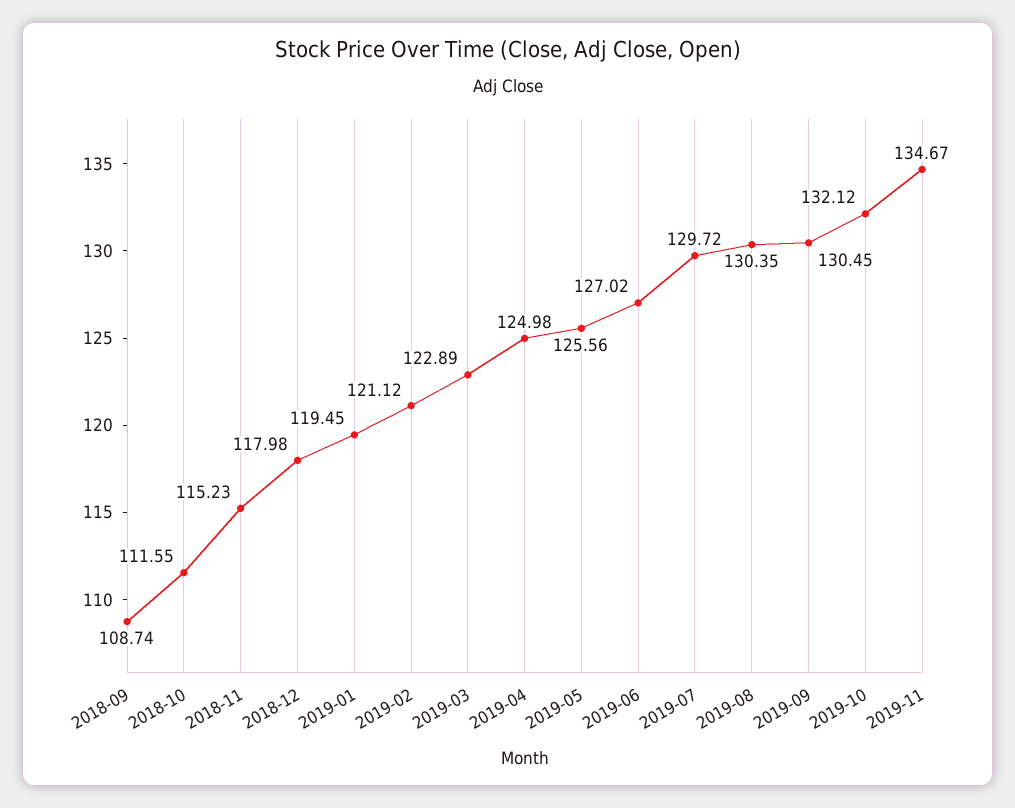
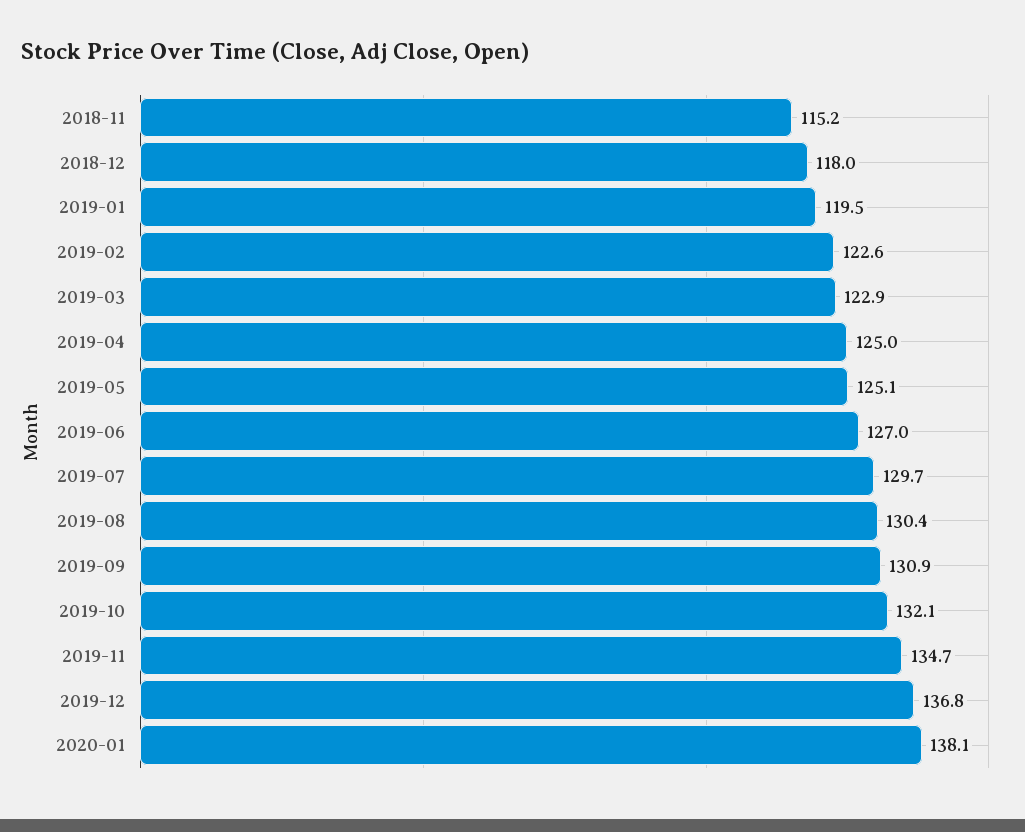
2018-09: 108.74 -> none
2018-10: 111.55 -> none
2019-02: 121.12 -> 122.6
2019-05: 125.56 -> 125.1
2019-09: 130.45 -> 130.9
2019-12: none -> 136.8
2020-01: none -> 138.1

